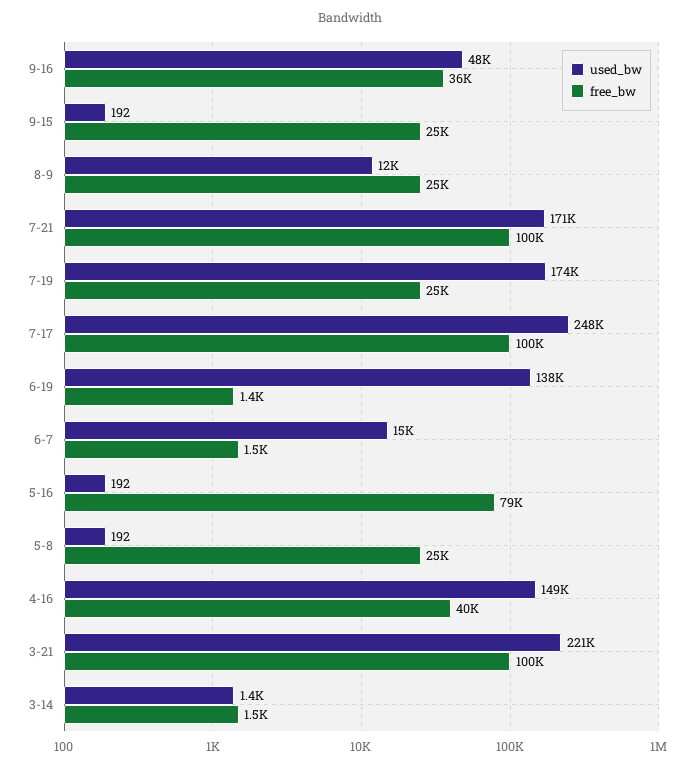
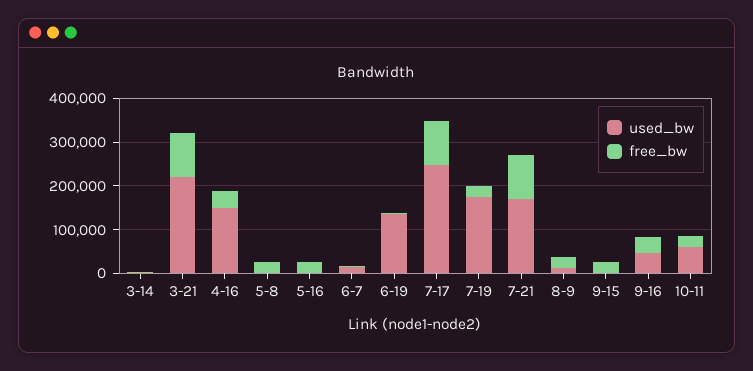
free_bw, 5-16: 79000 -> 20000
used_bw, 10-11: none -> 60000
free_bw, 10-11: none -> 20000

